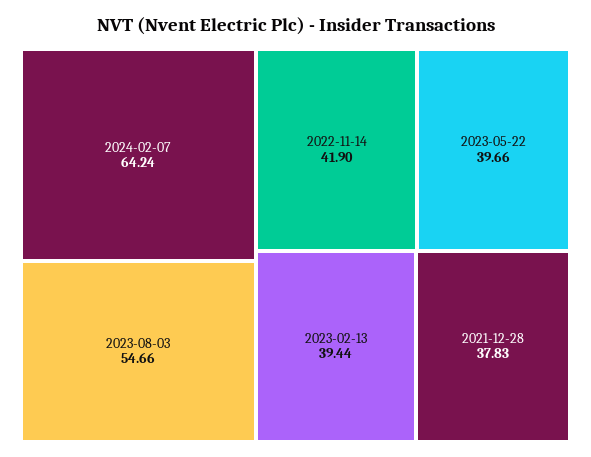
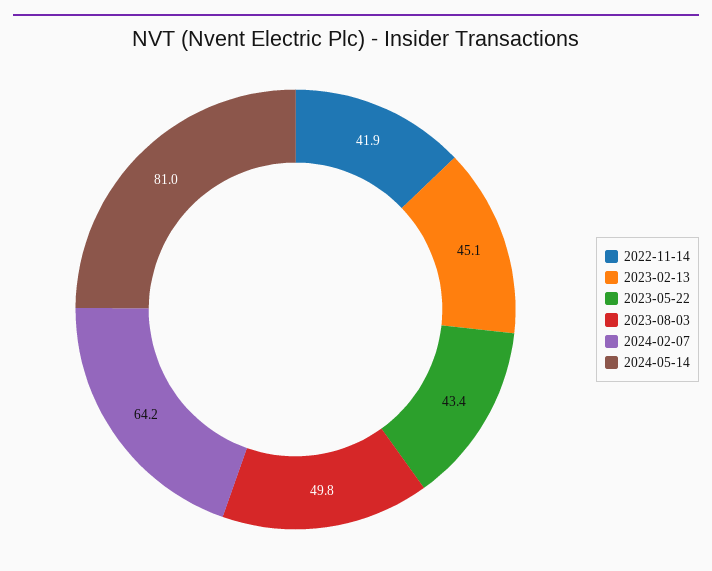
2023-08-03: 54.66 -> 49.8
2023-05-22: 39.66 -> 43.4
2023-02-13: 39.44 -> 45.1
2021-12-28: 37.83 -> none
2024-05-14: none -> 81

